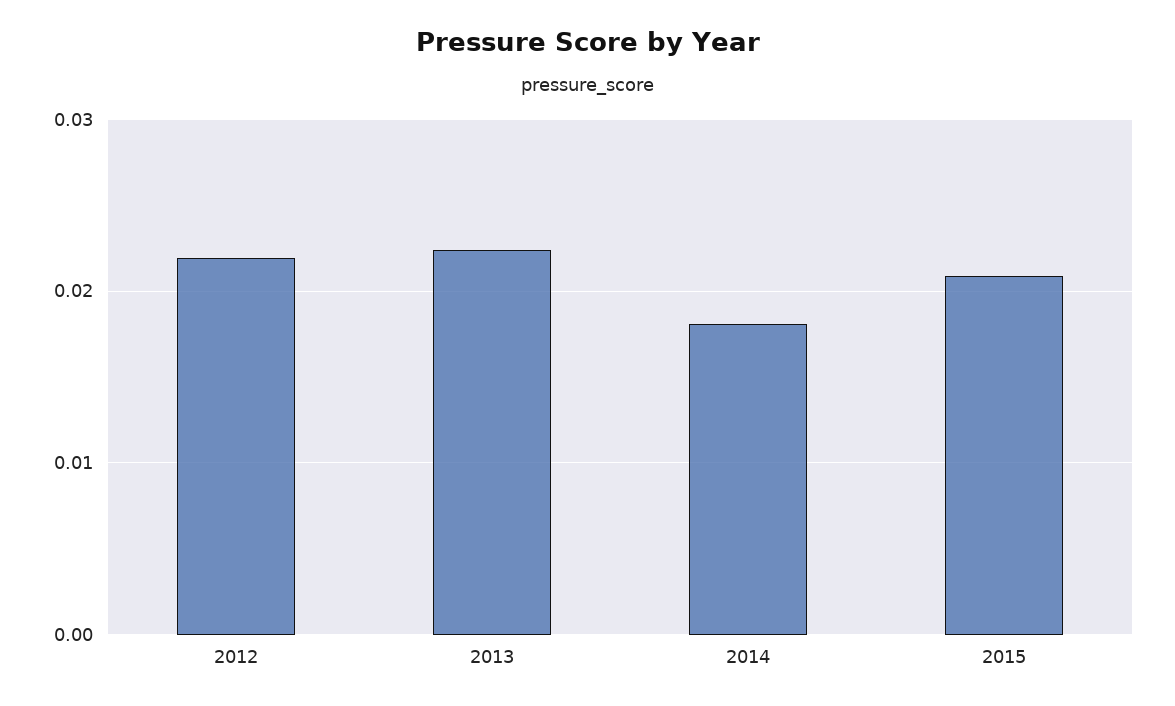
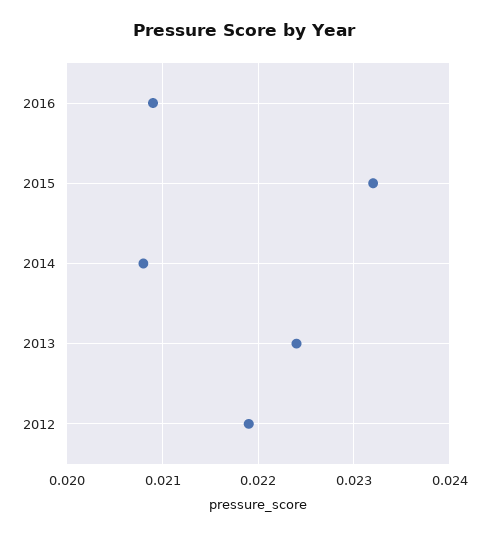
2014: 0.018 -> 0.0208
2015: 0.021 -> 0.0232
2016: none -> 0.0209

